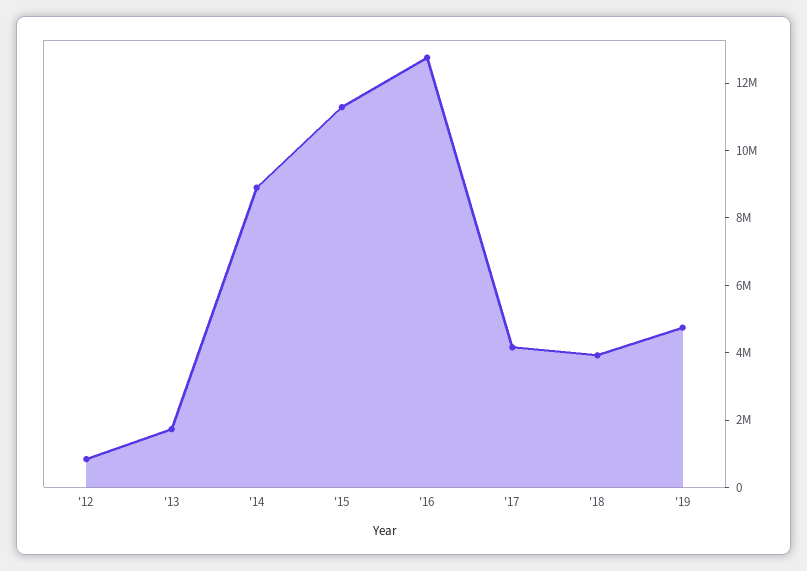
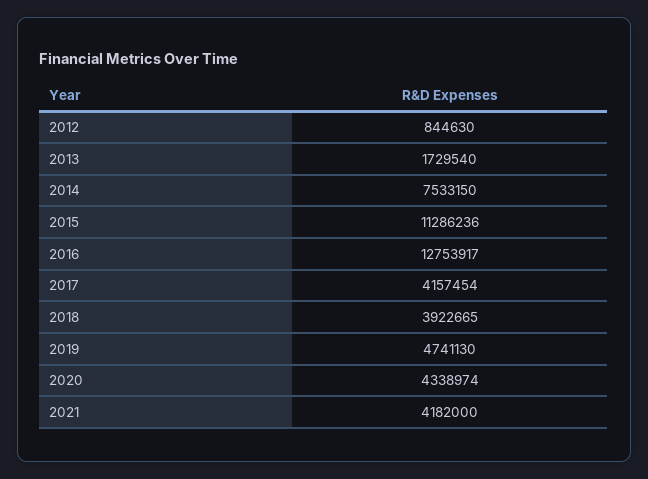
'14: 9000000 -> 7533150
2020: none -> 4338974
2021: none -> 4182000

